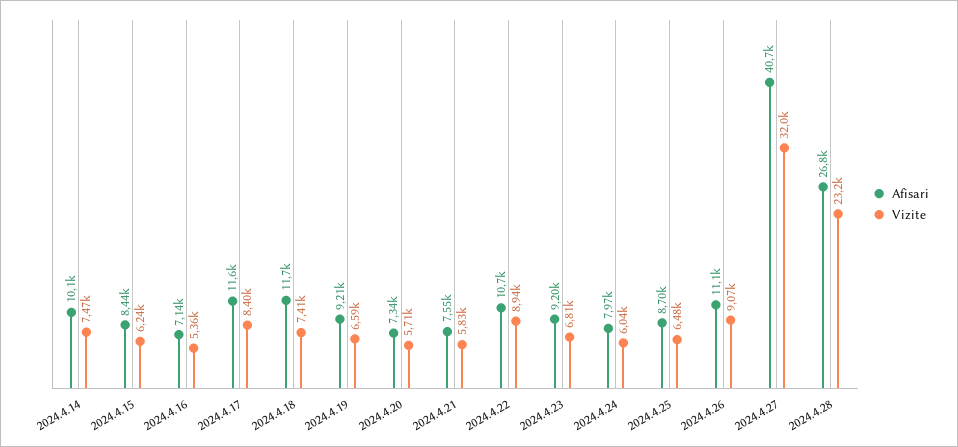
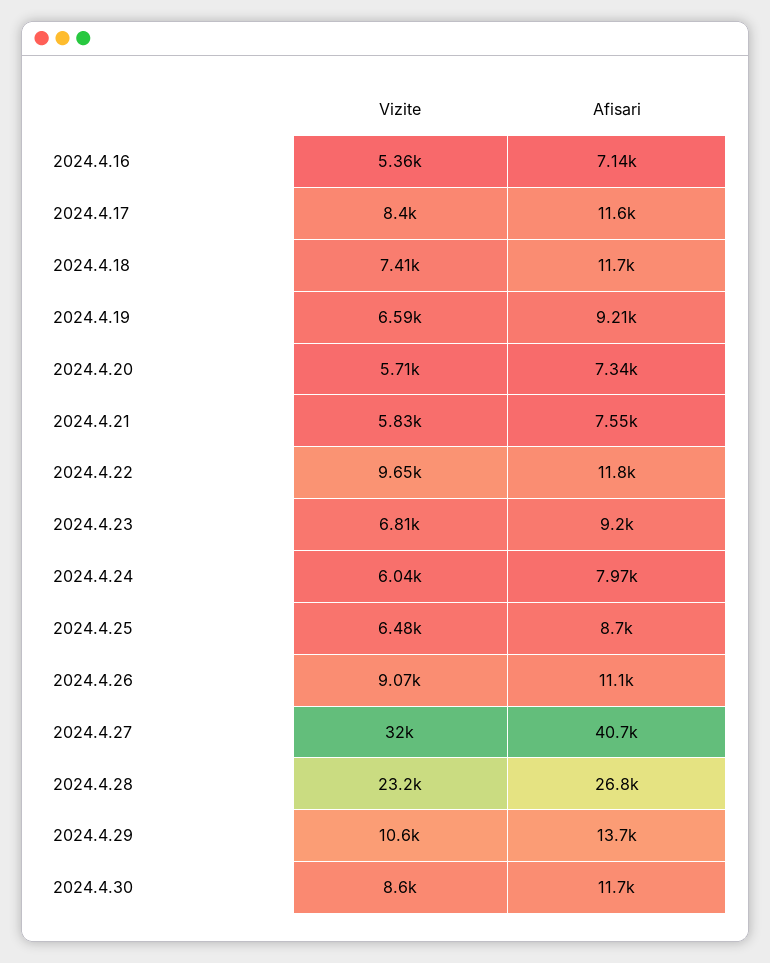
Afisari, 2024.4.14: 10100 -> none
Vizite, 2024.4.14: 7470 -> none
Afisari, 2024.4.15: 8440 -> none
Vizite, 2024.4.15: 6240 -> none
Afisari, 2024.4.22: 10700 -> 11800
Vizite, 2024.4.22: 8940 -> 9650
Vizite, 2024.4.29: none -> 10600
Afisari, 2024.4.29: none -> 13700
Vizite, 2024.4.30: none -> 8600
Afisari, 2024.4.30: none -> 11700

